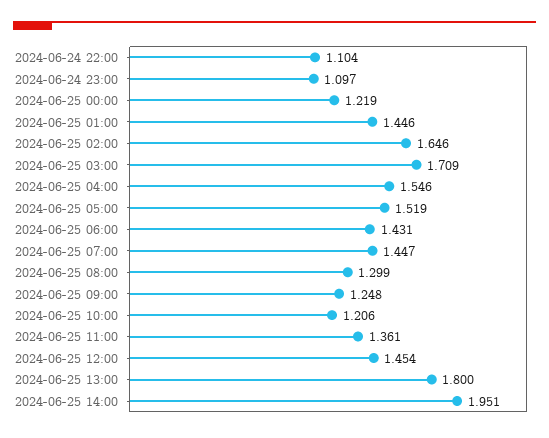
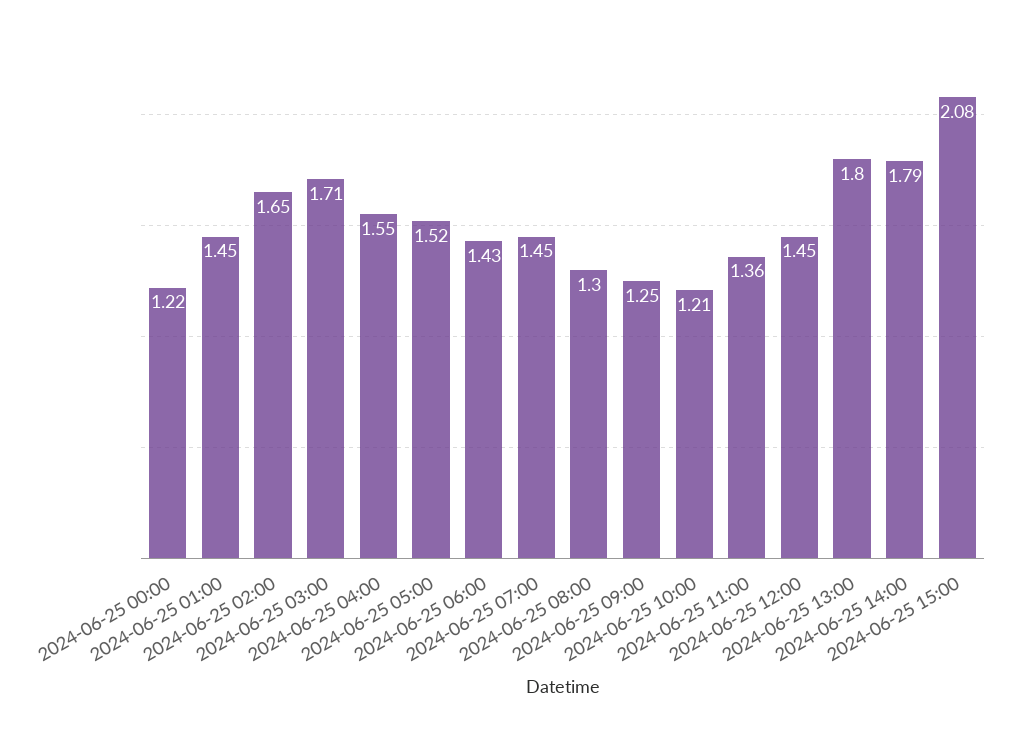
2024-06-24 22:00: 1.104 -> none
2024-06-24 23:00: 1.097 -> none
2024-06-25 14:00: 1.951 -> 1.79
2024-06-25 15:00: none -> 2.08

